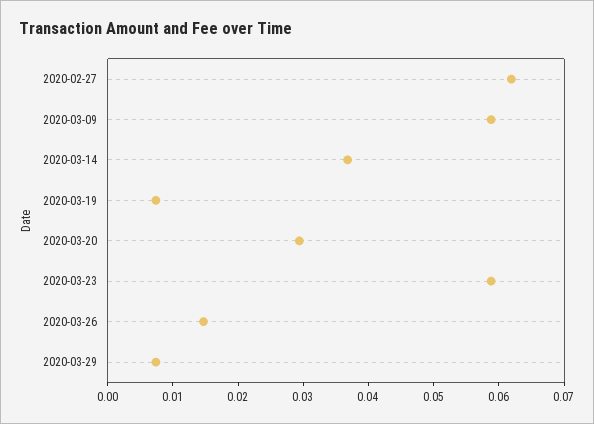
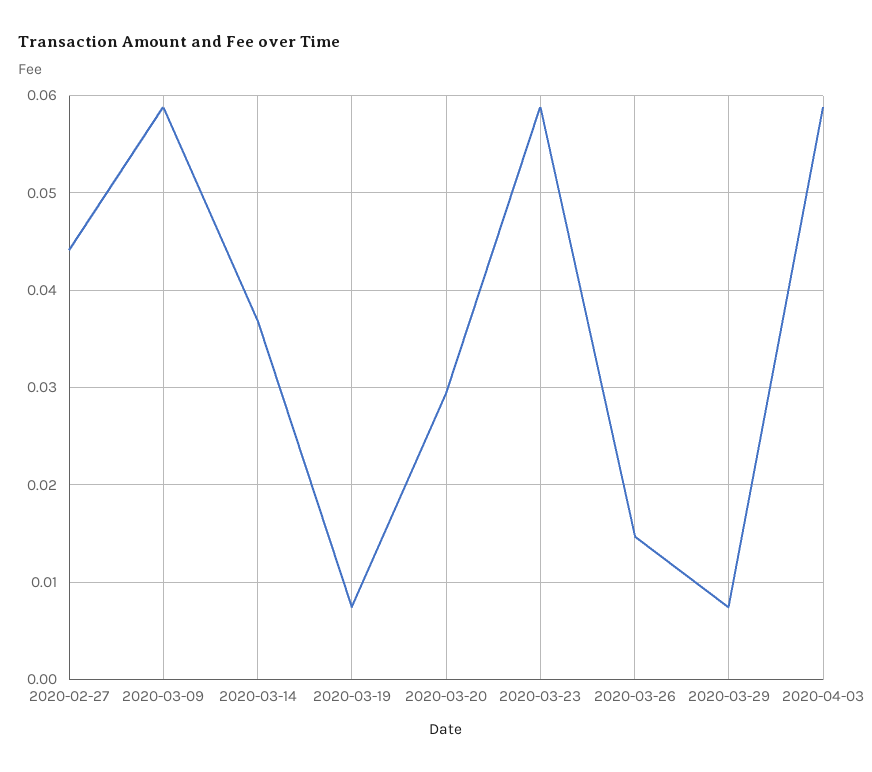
2020-02-27: 0.062 -> 0.044
2020-04-03: none -> 0.059

